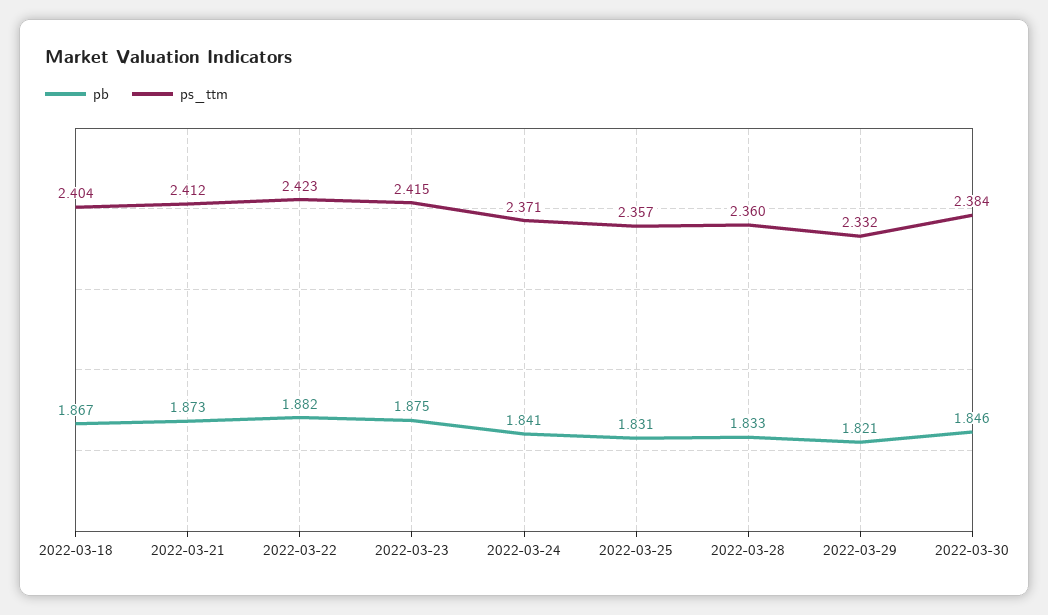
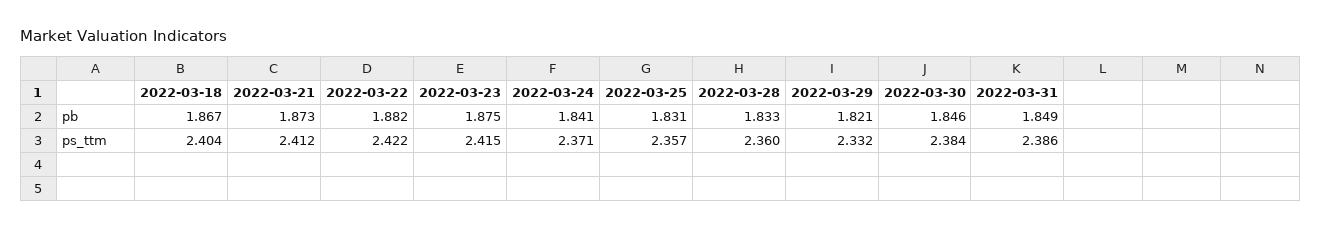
ps_ttm, 2022-03-22: 2.423 -> 2.422
pb, 2022-03-31: none -> 1.849
ps_ttm, 2022-03-31: none -> 2.386

